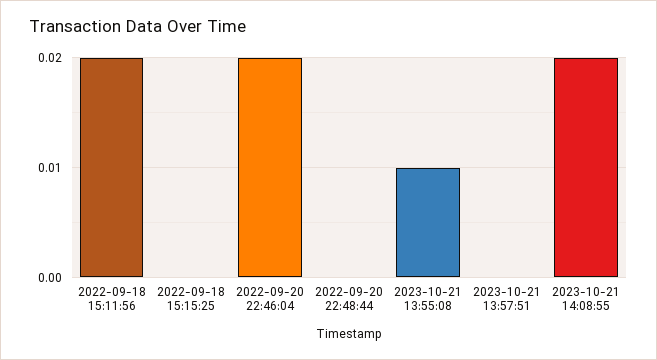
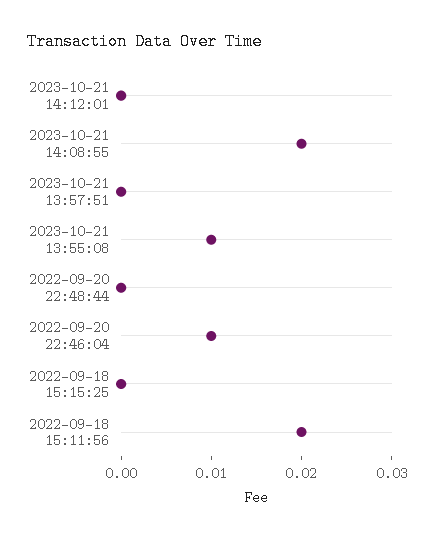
2022-09-20 22:46:04: 0.02 -> 0.01
2023-10-21 14:12:01: none -> 0

